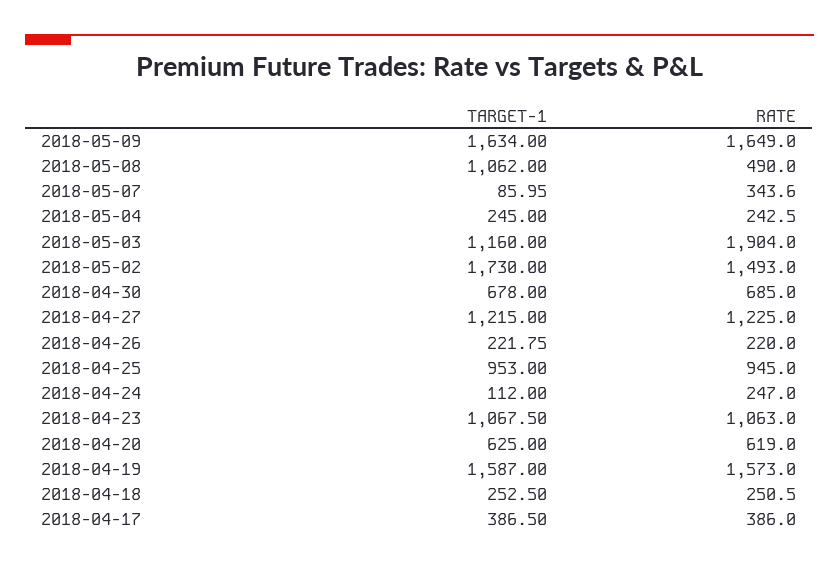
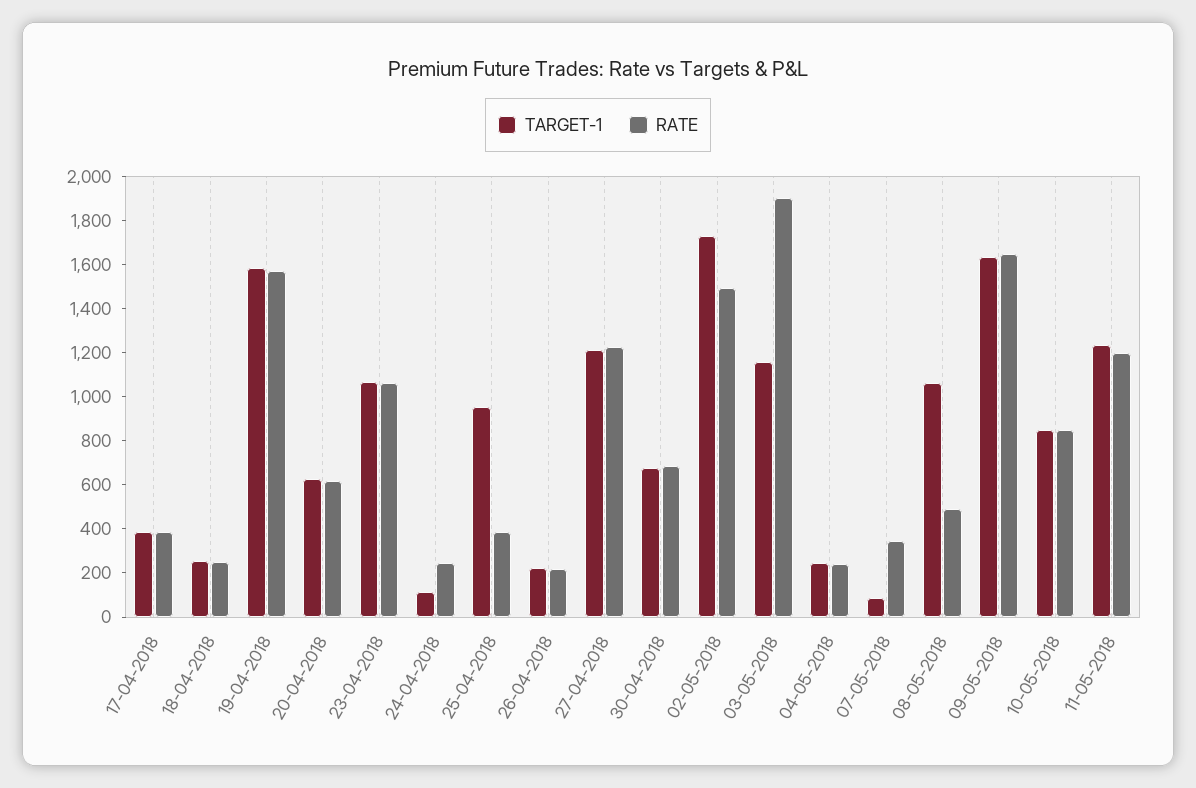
RATE, 2018-04-25: 945 -> 400
TARGET-1, 10-05-2018: none -> 850
RATE, 10-05-2018: none -> 850
TARGET-1, 11-05-2018: none -> 1250
RATE, 11-05-2018: none -> 1200

